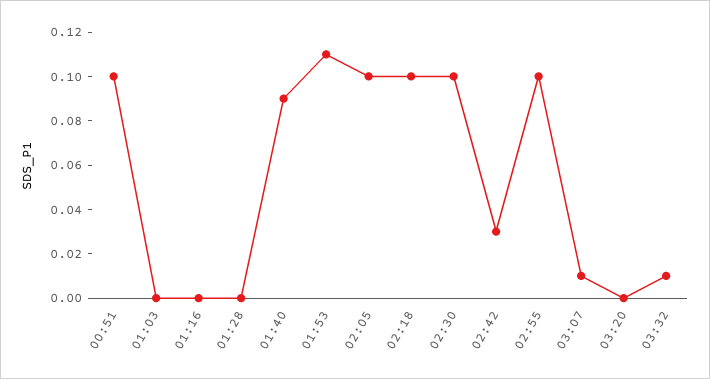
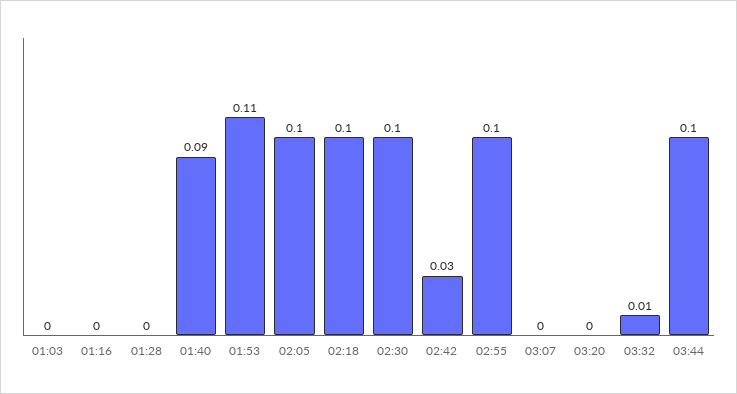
00:51: 0.1 -> none
03:07: 0.01 -> 0
03:44: none -> 0.1

